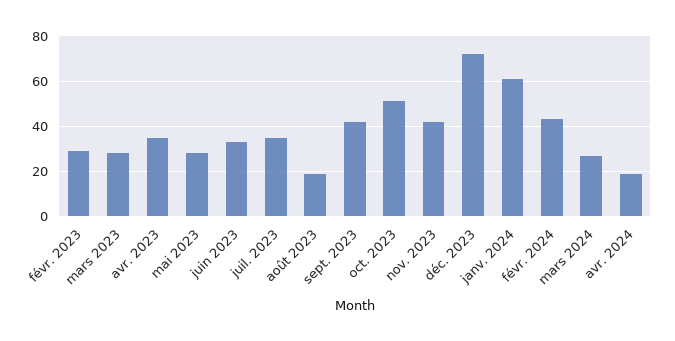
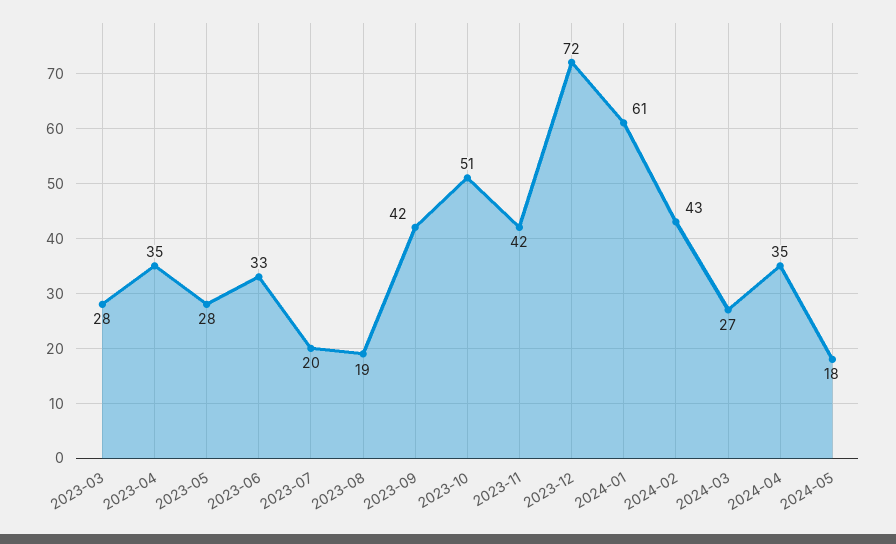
févr. 2023: 30 -> none
juil. 2023: 35 -> 20
avr. 2024: 20 -> 35
2024-05: none -> 18

